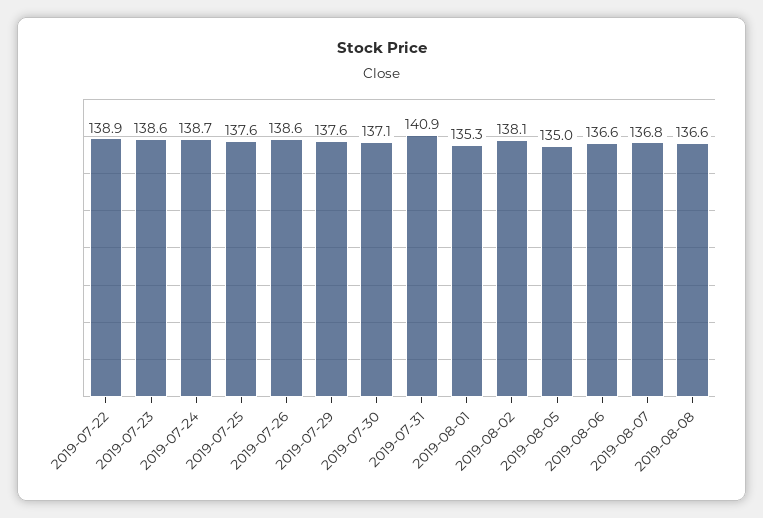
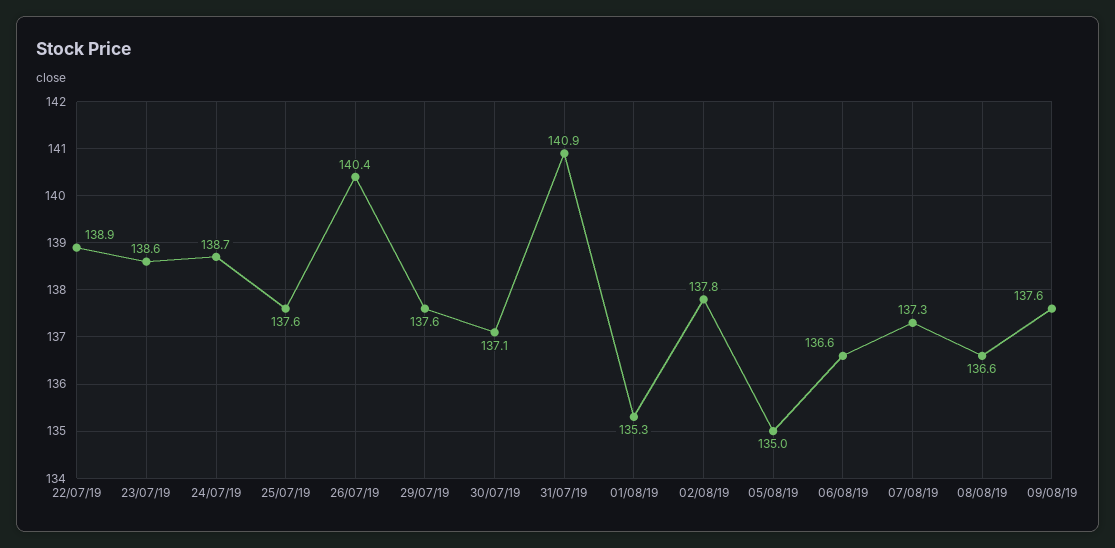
2019-07-26: 138.6 -> 140.4
2019-08-02: 138.1 -> 137.8
2019-08-07: 136.8 -> 137.3
09/08/19: none -> 137.6

